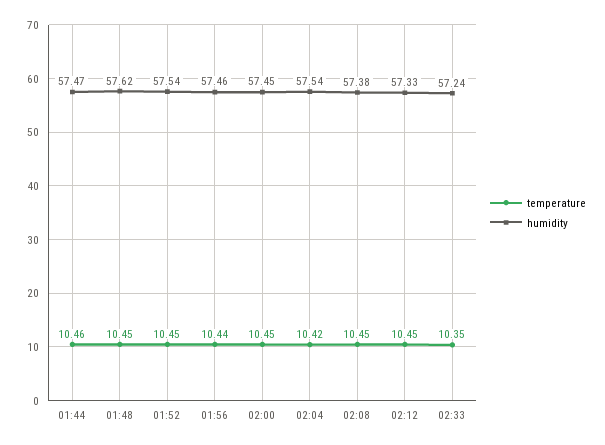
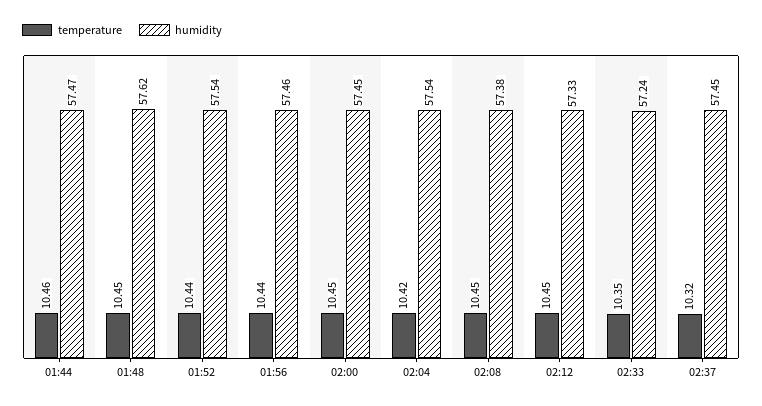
temperature, 01:52: 10.45 -> 10.44
temperature, 02:37: none -> 10.32
humidity, 02:37: none -> 57.45

